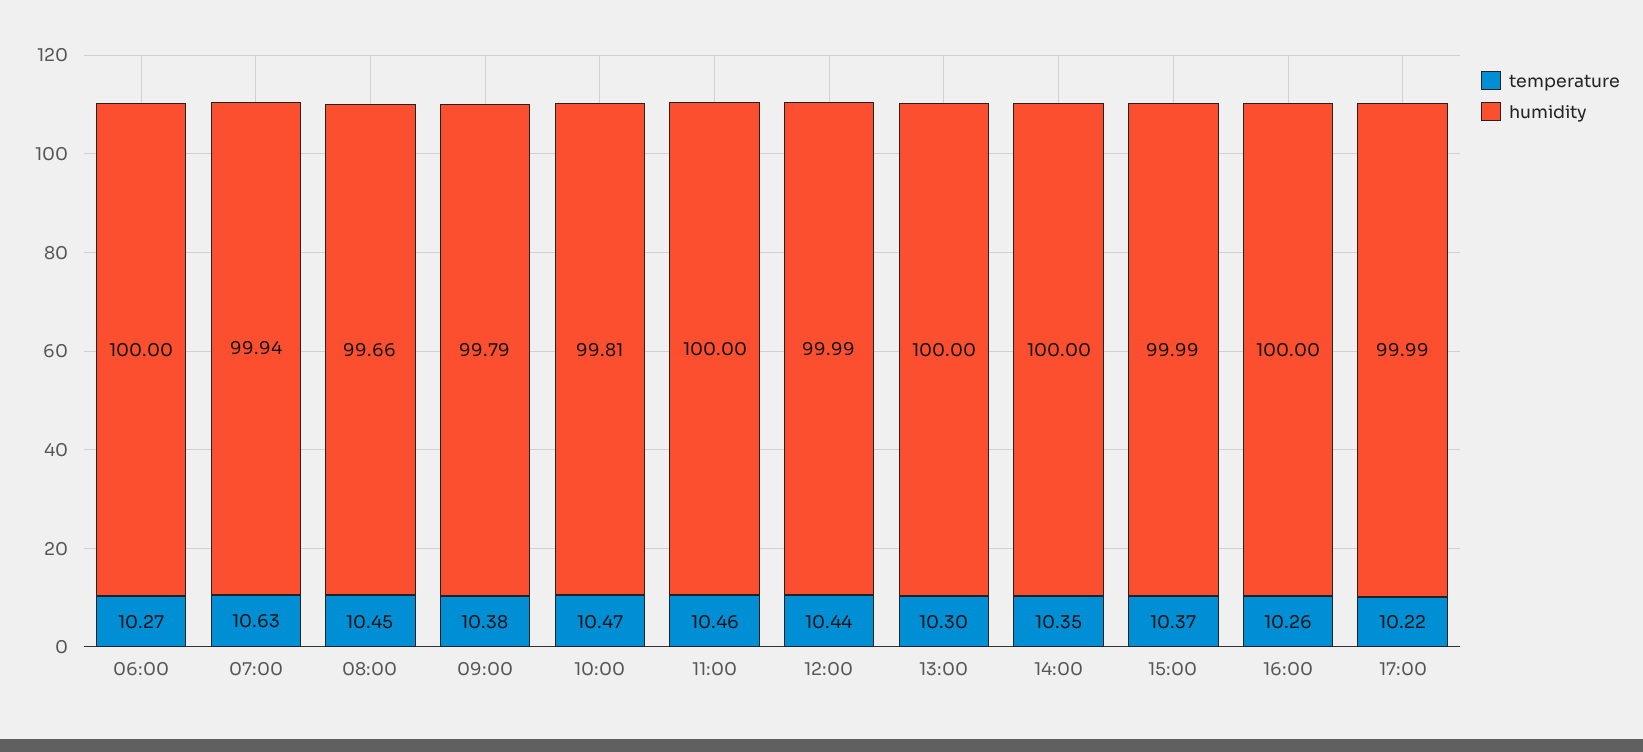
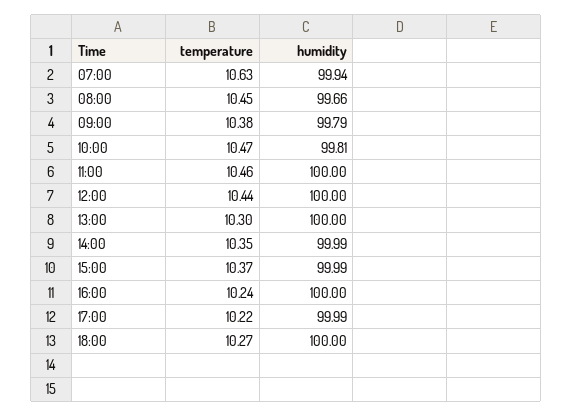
temperature, 06:00: 10.27 -> none
humidity, 06:00: 100 -> none
humidity, 12:00: 99.99 -> 100
humidity, 14:00: 100 -> 99.99
temperature, 16:00: 10.26 -> 10.24
temperature, 18:00: none -> 10.27
humidity, 18:00: none -> 100

